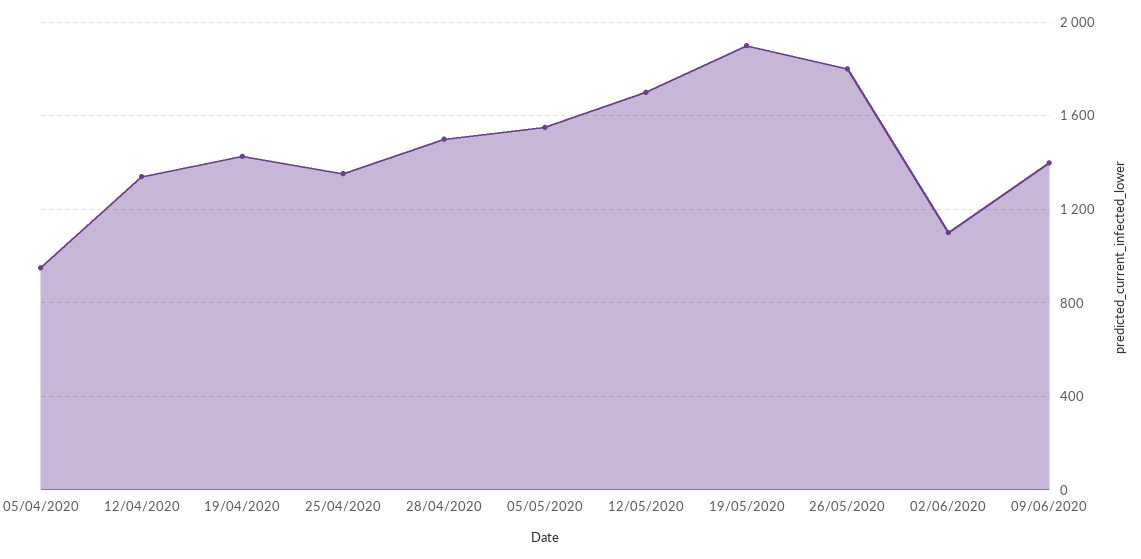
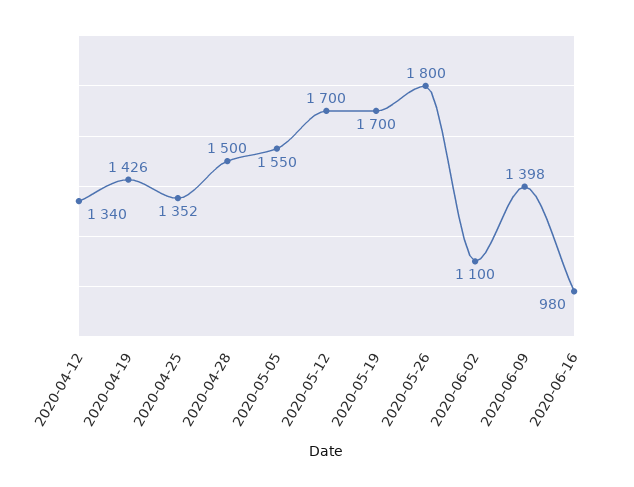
05/04/2020: 950 -> none
19/05/2020: 1900 -> 1700
2020-06-16: none -> 980

